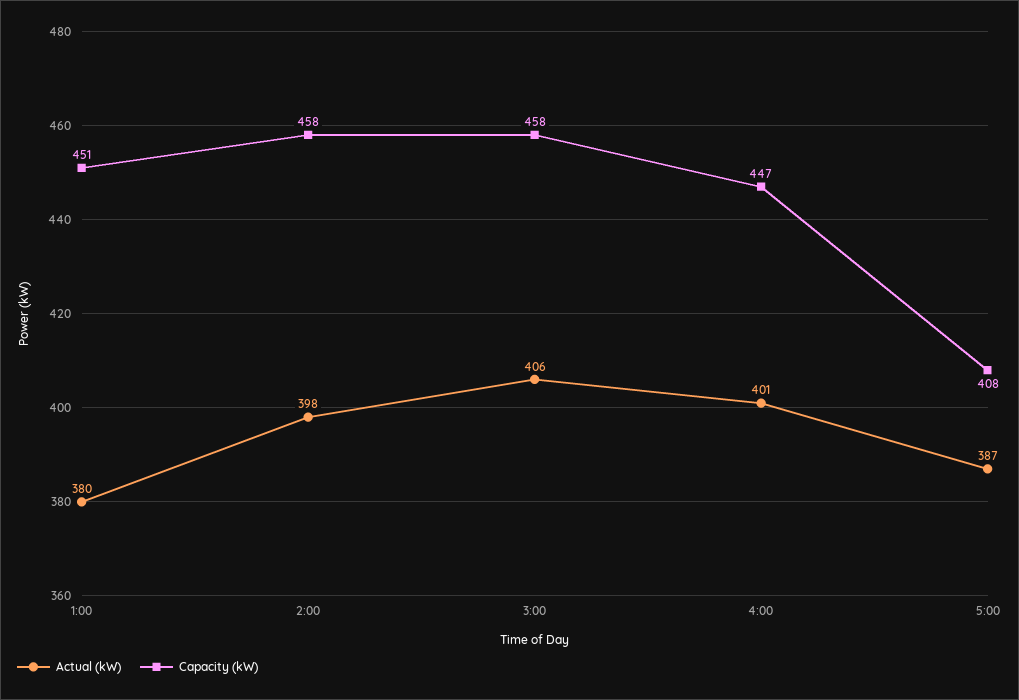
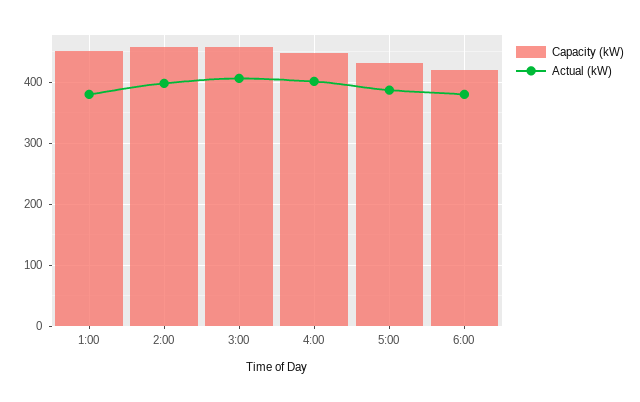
Capacity (kW), 5:00: 408 -> 430
Capacity (kW), 6:00: none -> 420
Actual (kW), 6:00: none -> 380

